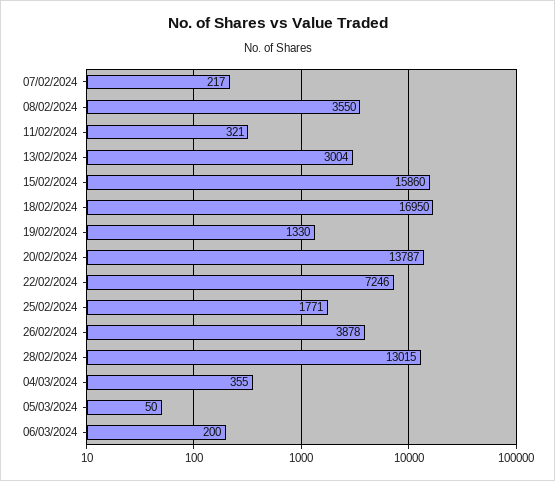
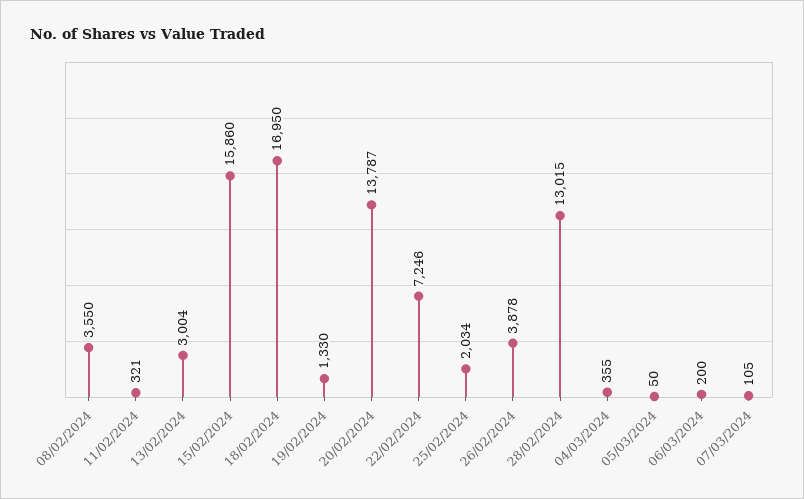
07/02/2024: 217 -> none
25/02/2024: 1771 -> 2034
07/03/2024: none -> 105

